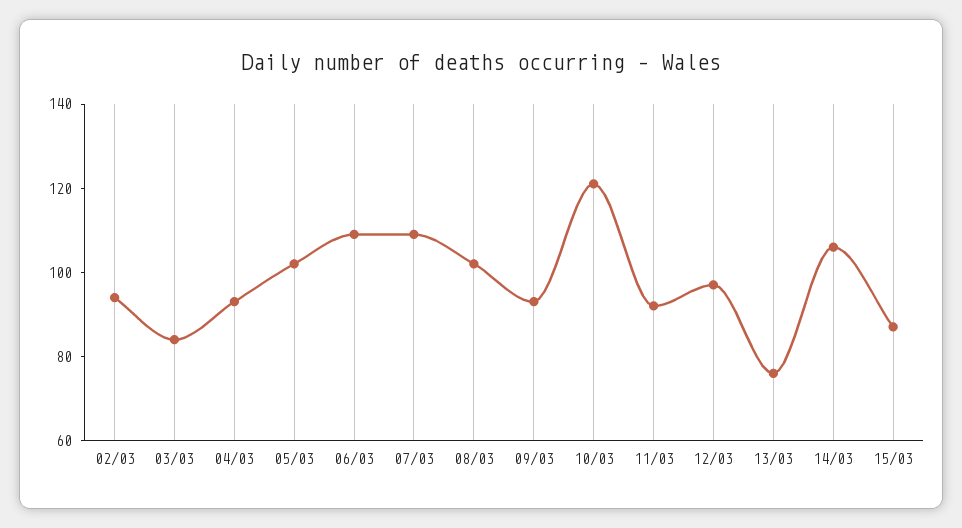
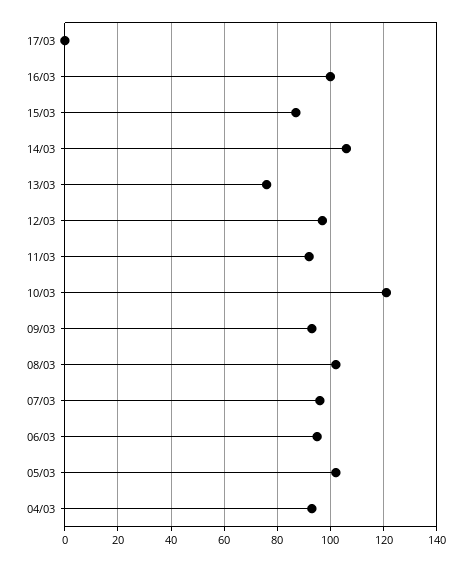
02/03: 95 -> none
03/03: 85 -> none
06/03: 110 -> 95
07/03: 110 -> 95
17/03: none -> 0
16/03: none -> 100

